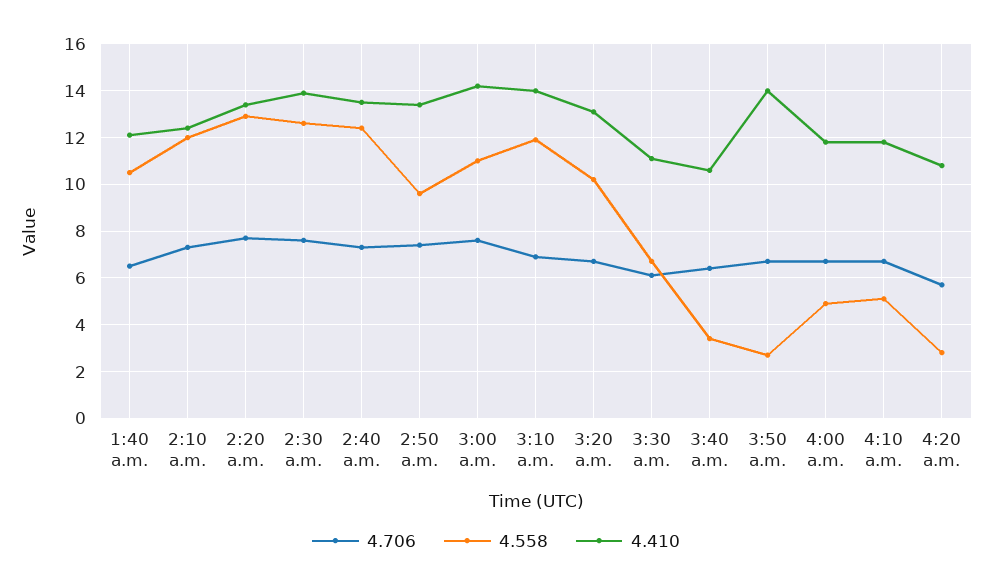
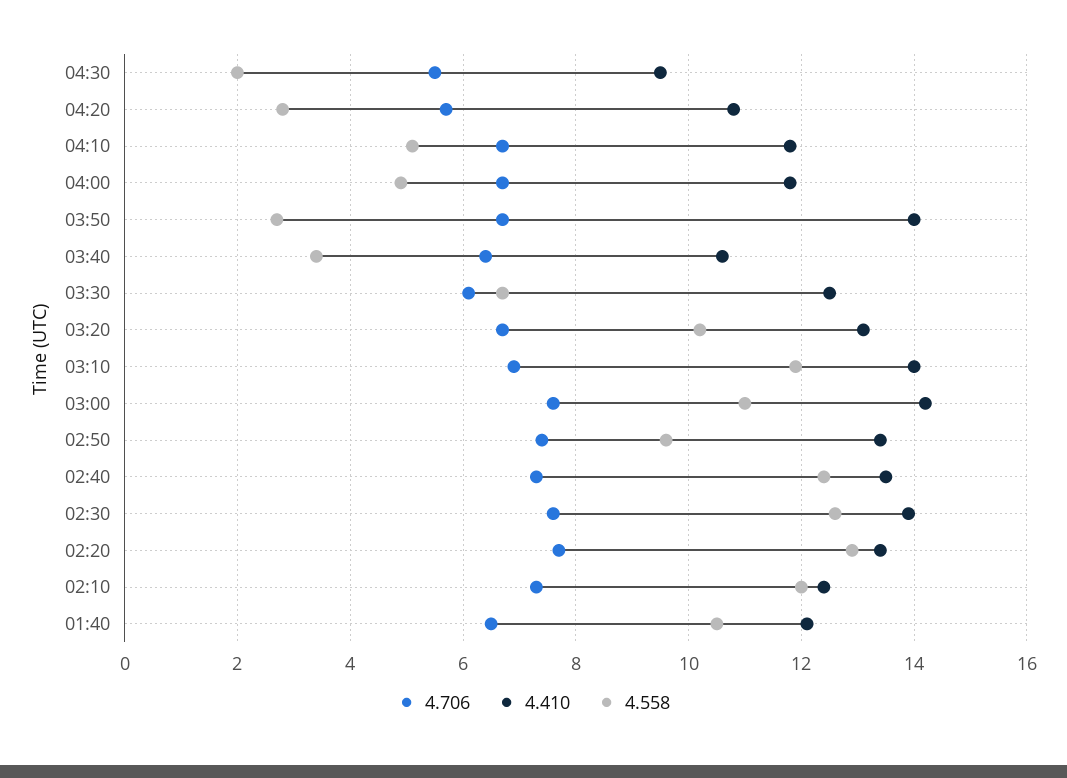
4.410, 3:30 a.m.: 11 -> 12.5
4.706, 04:30: none -> 5.5
4.410, 04:30: none -> 9.5
4.558, 04:30: none -> 2

